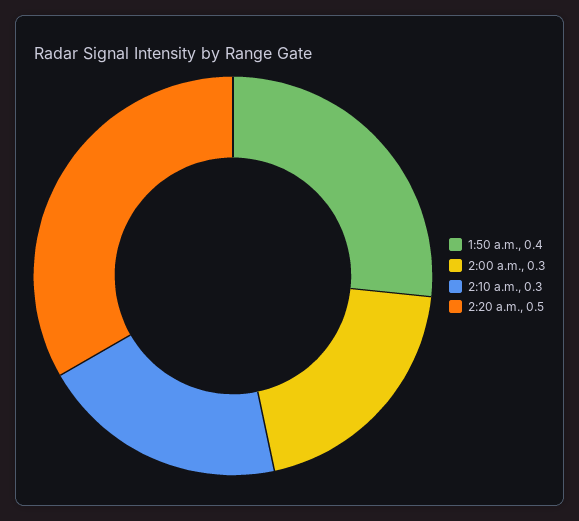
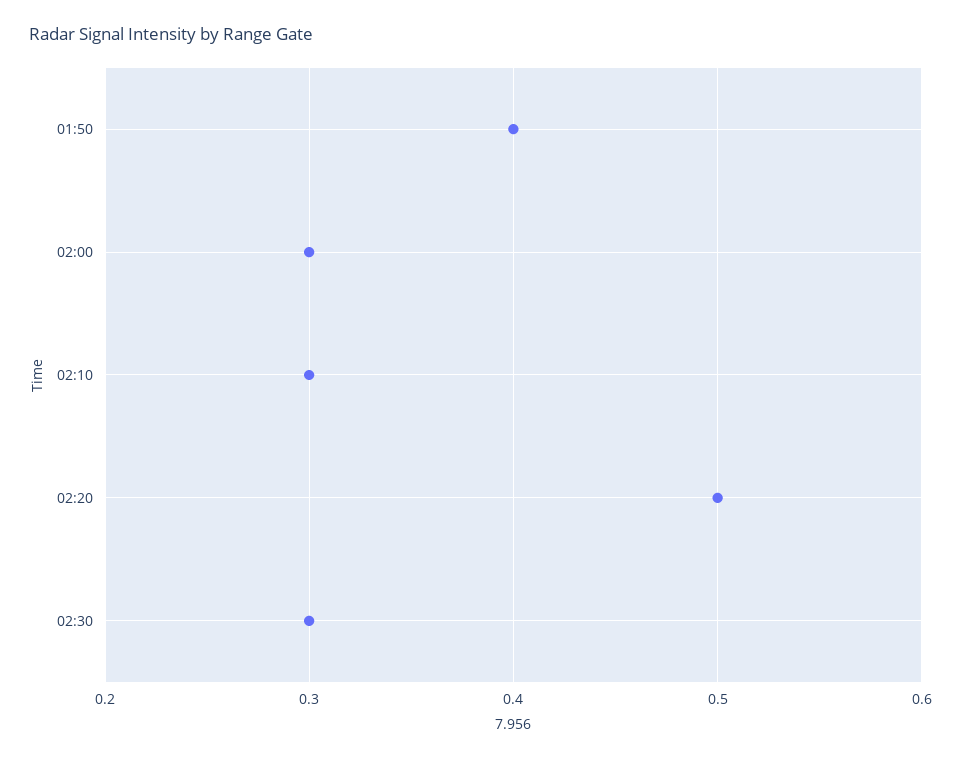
02:30: none -> 0.3

